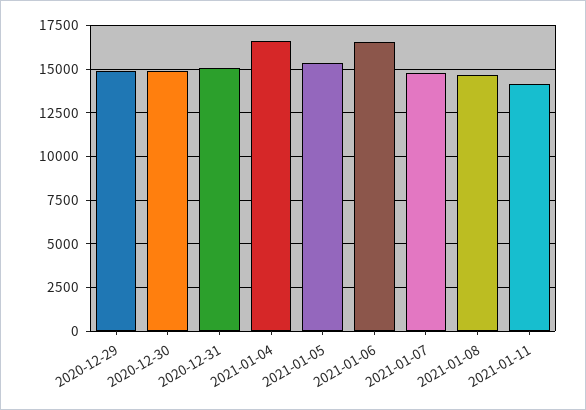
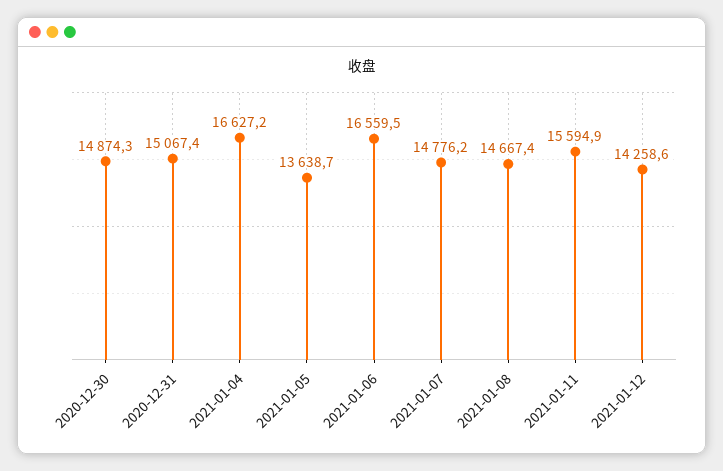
2020-12-29: 15000 -> none
2021-01-05: 15500 -> 13638.7
2021-01-11: 14000 -> 15594.9
2021-01-12: none -> 14258.6

